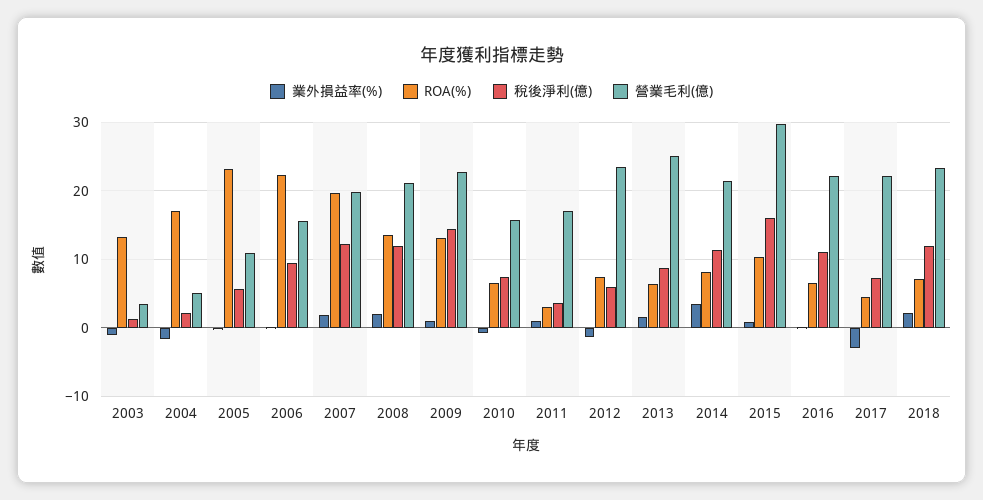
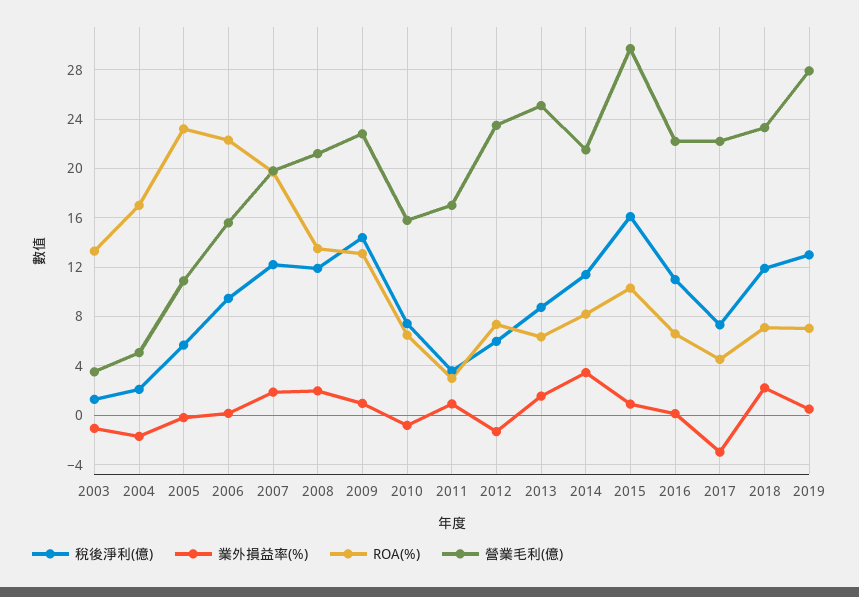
稅後淨利(億), 2019: none -> 13
業外損益率(%), 2019: none -> 0.5
ROA(%), 2019: none -> 7
營業毛利(億), 2019: none -> 28

